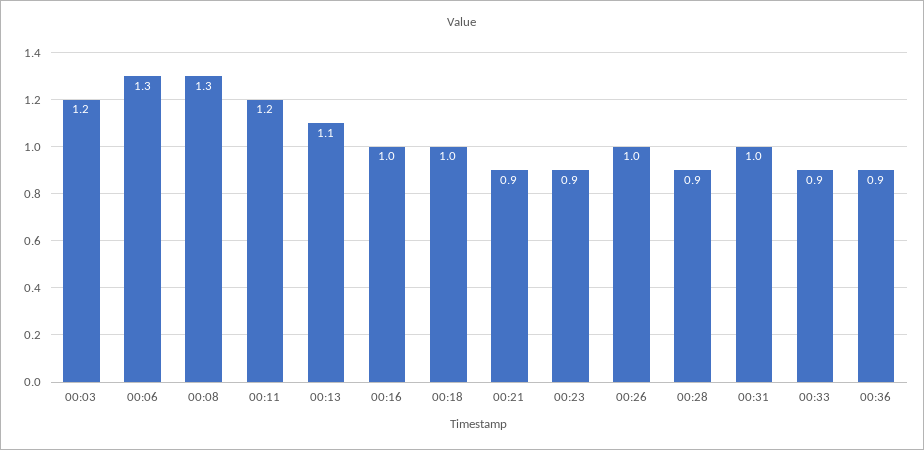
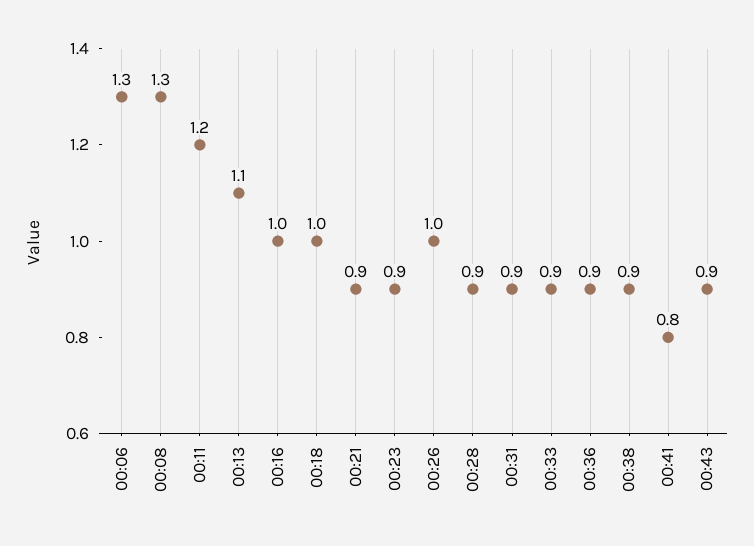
00:03: 1.2 -> none
00:31: 1 -> 0.9
00:38: none -> 0.9
00:41: none -> 0.8
00:43: none -> 0.9

